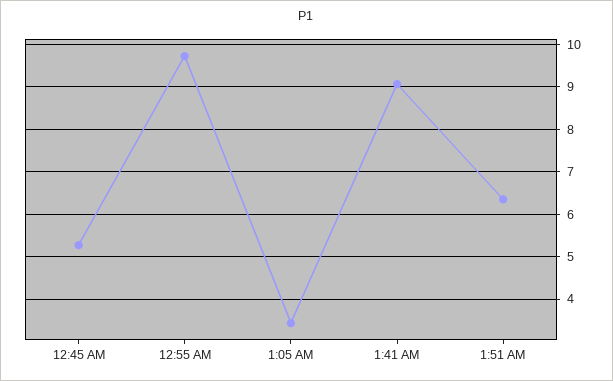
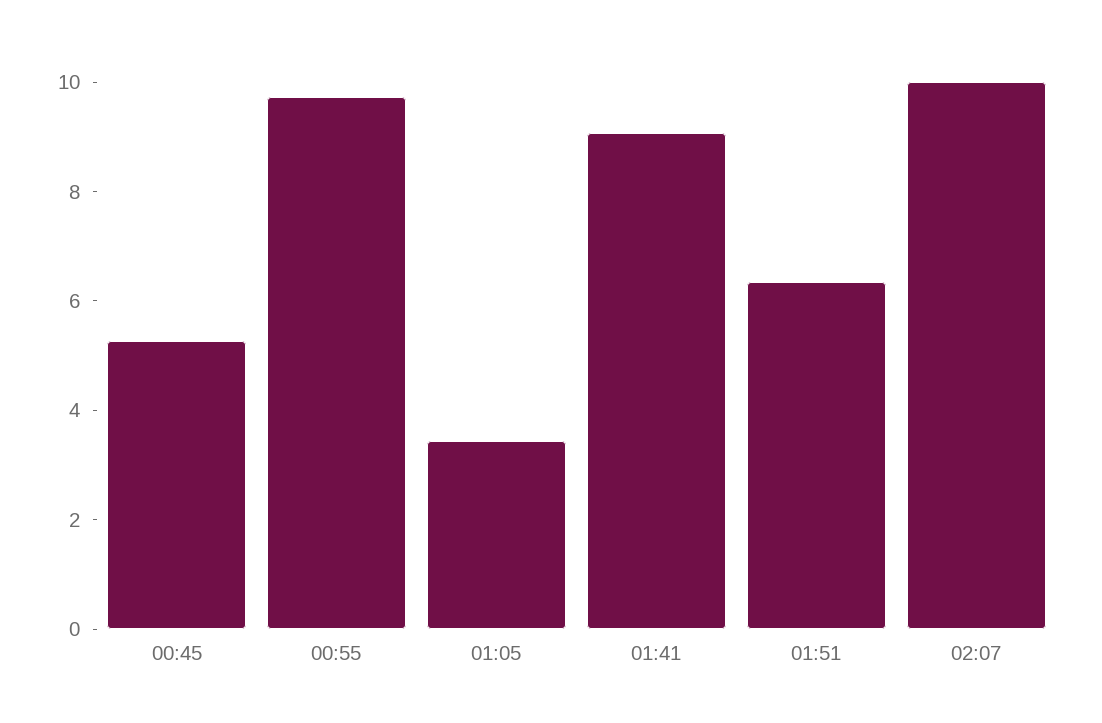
02:07: none -> 10

